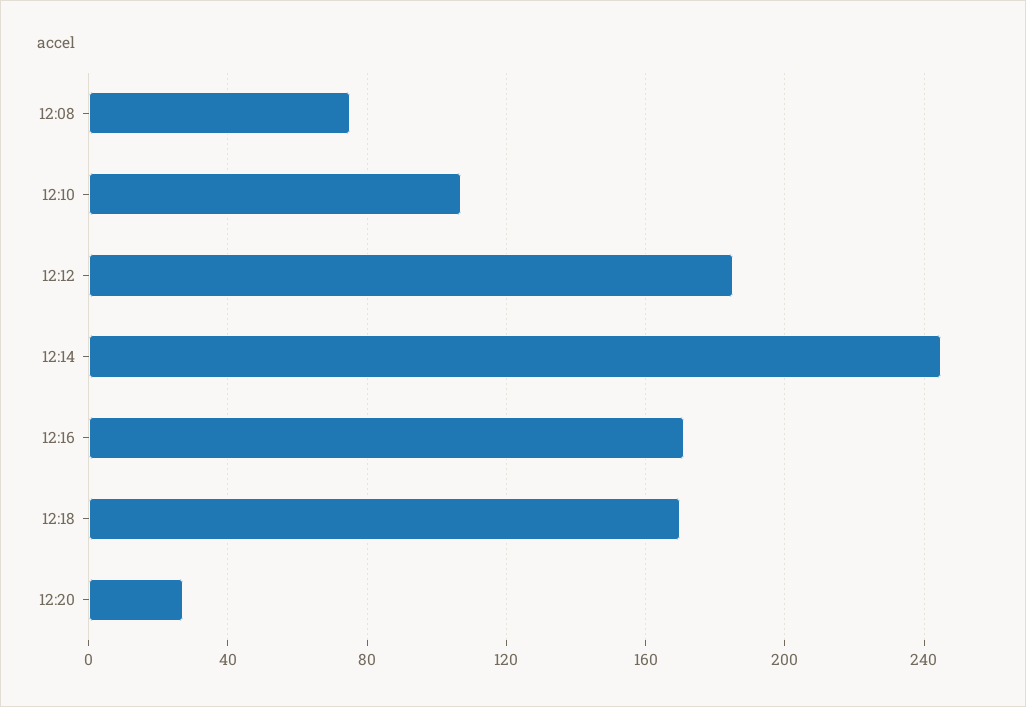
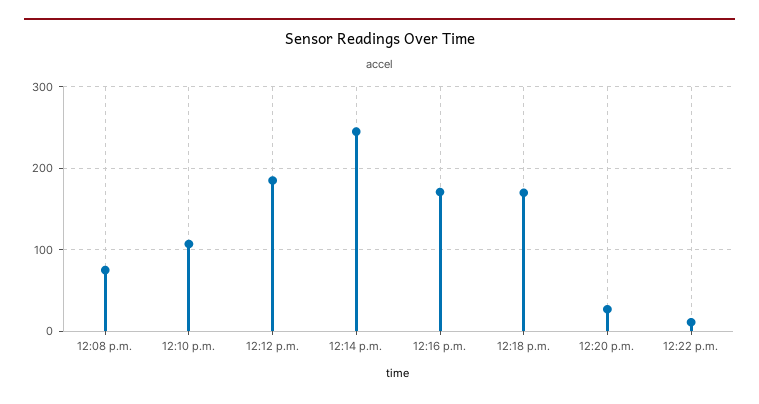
12:22 p.m.: none -> 10

